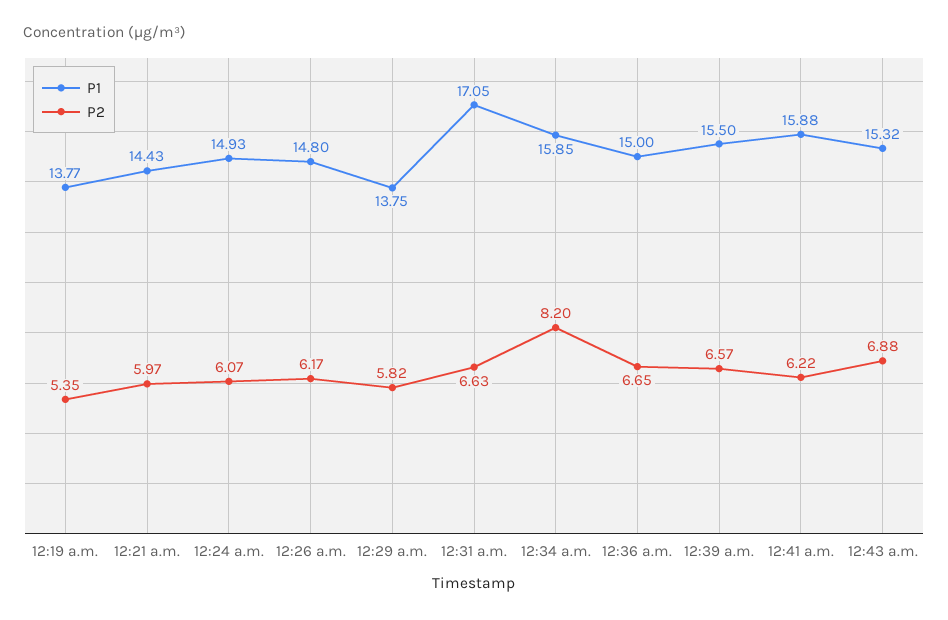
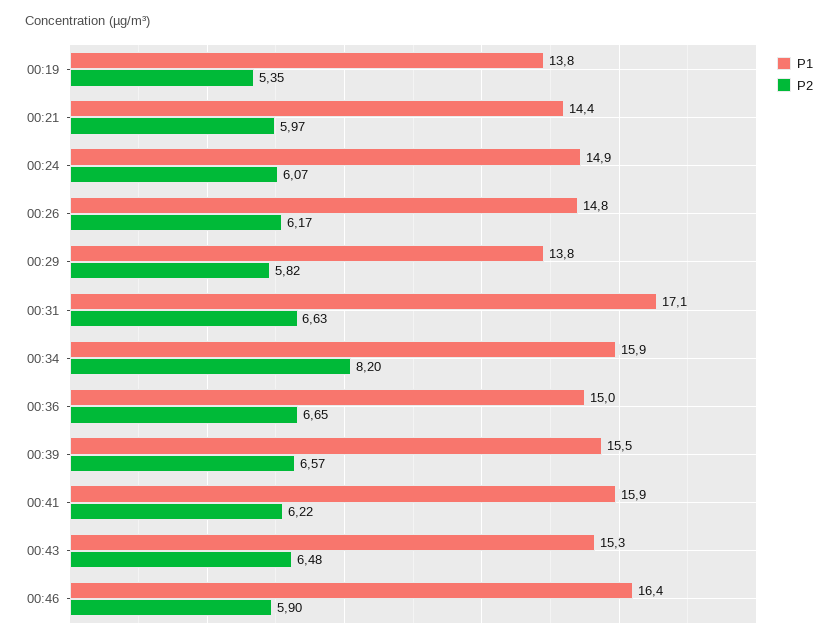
P2, 12:43 a.m.: 6.88 -> 6.48
P1, 00:46: none -> 16.4
P2, 00:46: none -> 5.9

